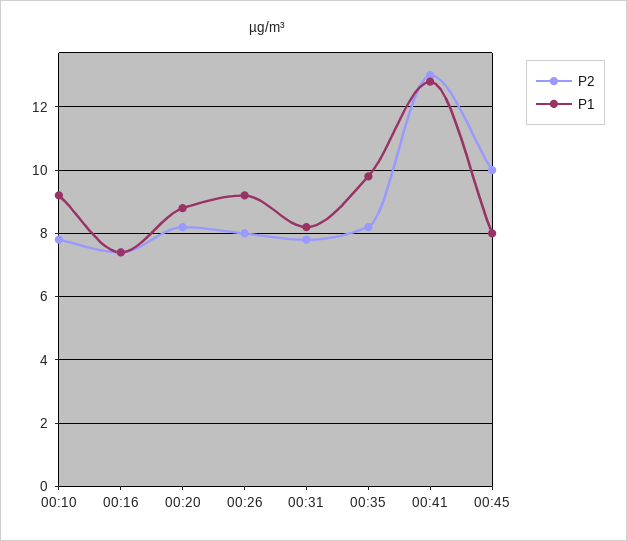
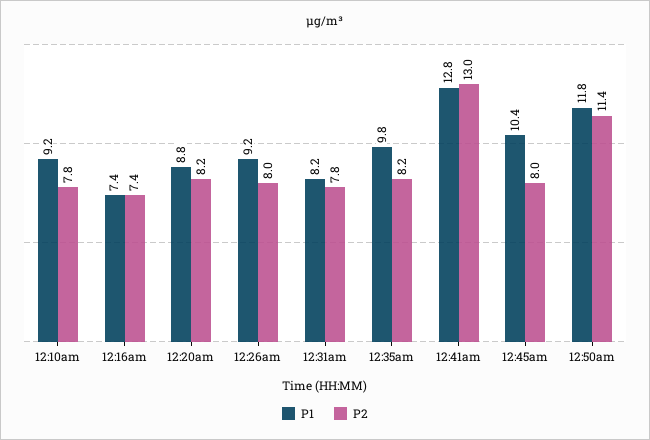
P2, 00:45: 10 -> 8
P1, 00:45: 8 -> 10.4
P1, 12:50am: none -> 11.8
P2, 12:50am: none -> 11.4

